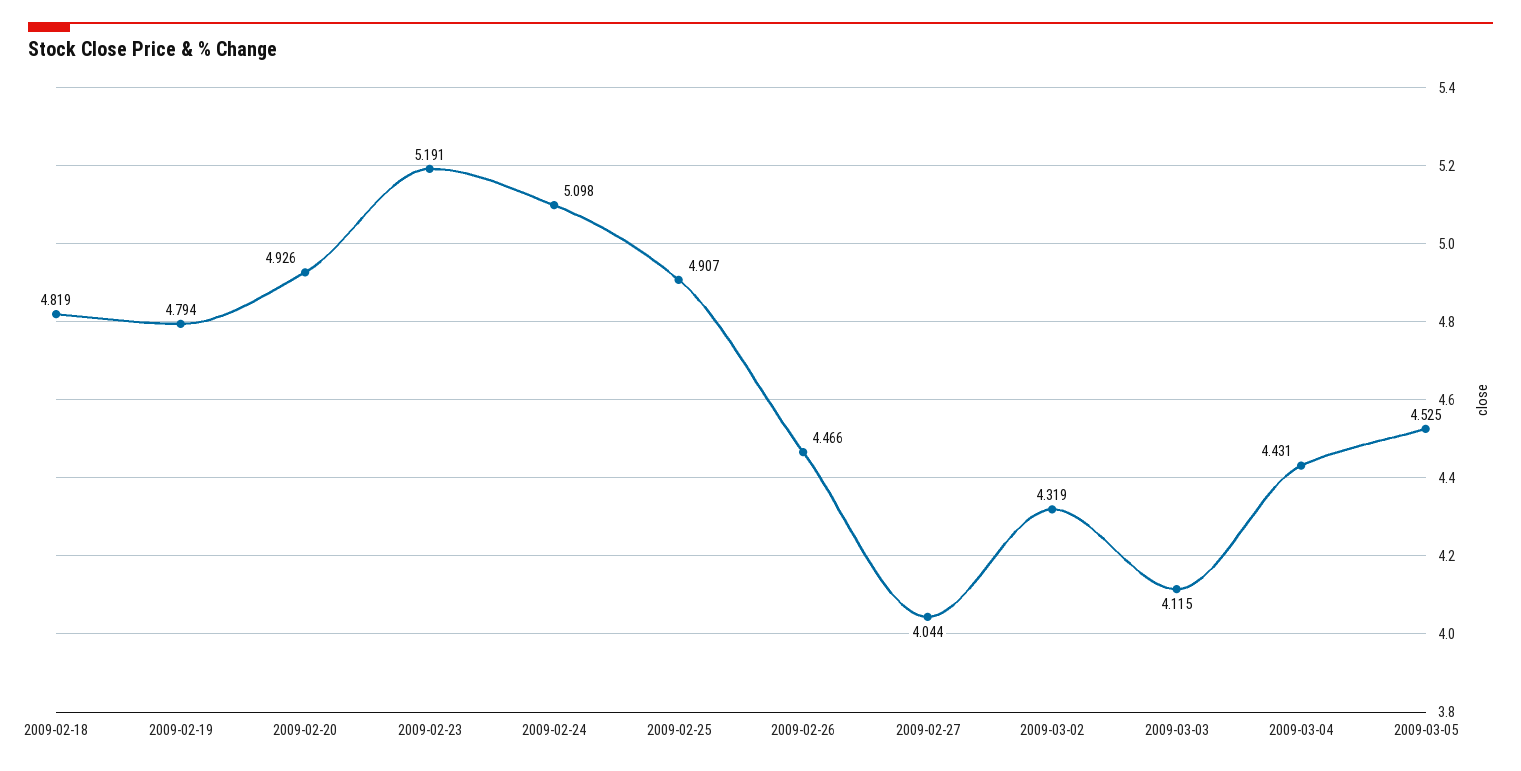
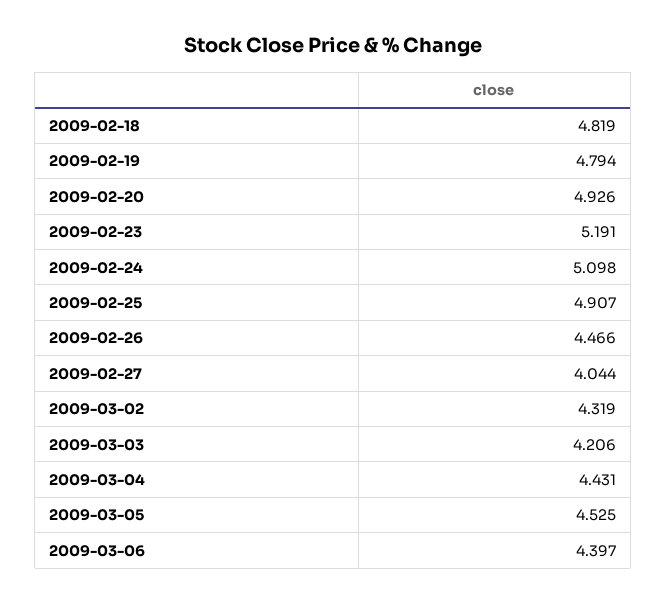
2009-03-03: 4.115 -> 4.206
2009-03-06: none -> 4.397

